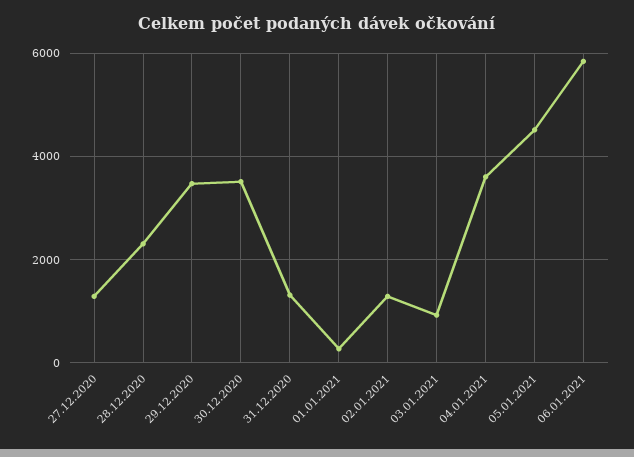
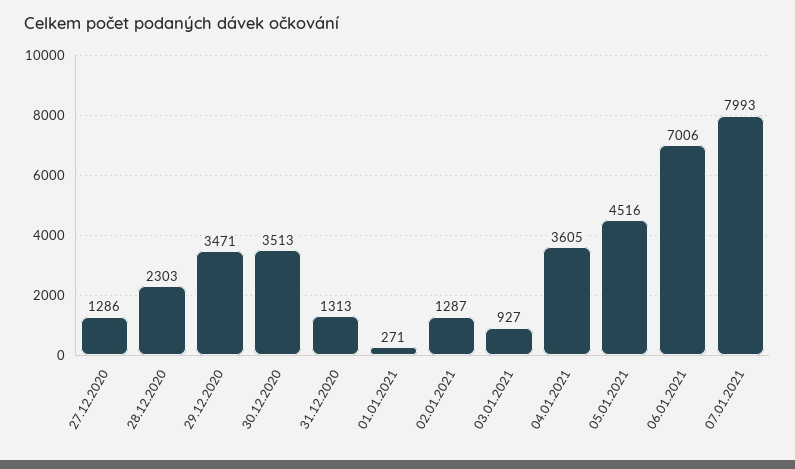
06.01.2021: 5800 -> 7006
07.01.2021: none -> 7993

